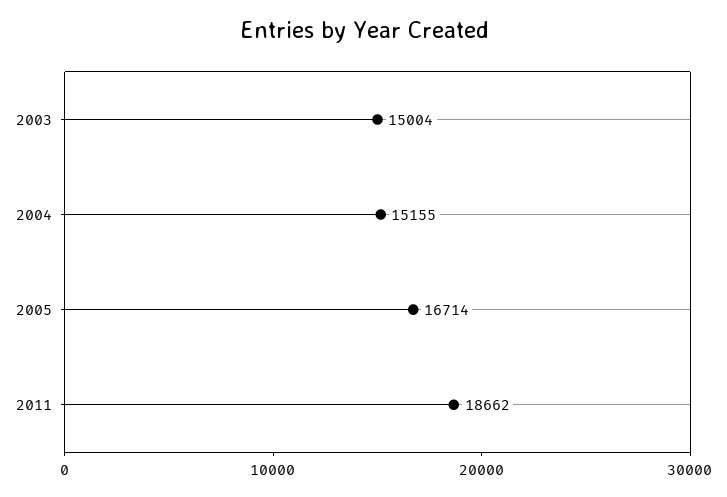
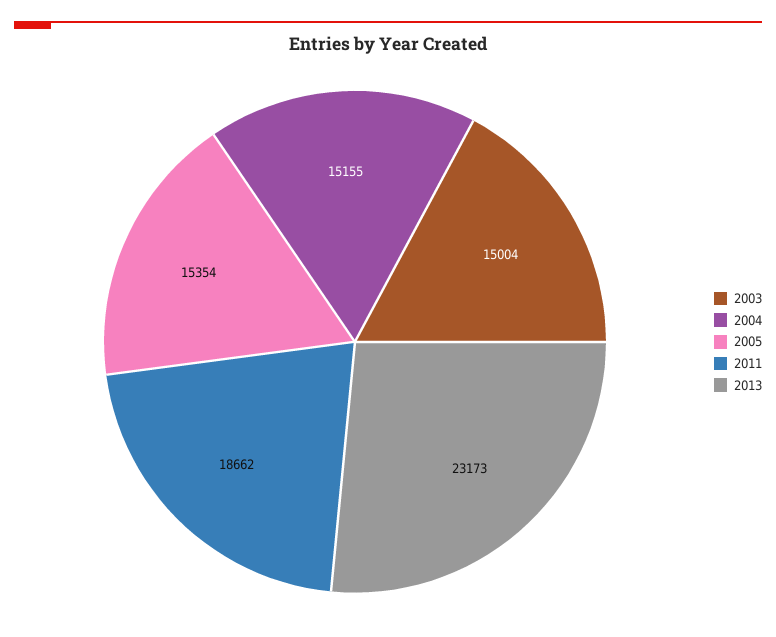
2005: 16714 -> 15354
2013: none -> 23173

